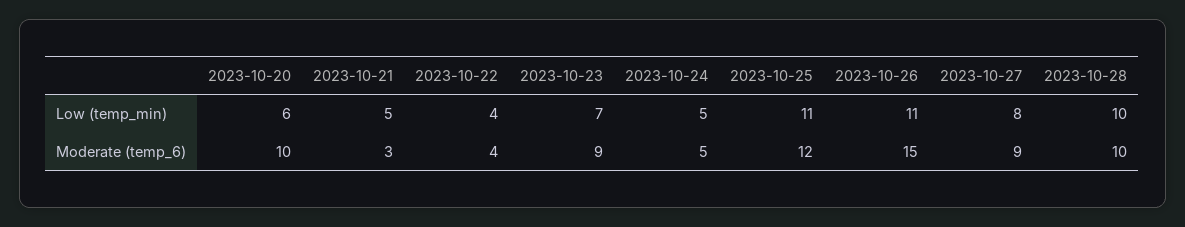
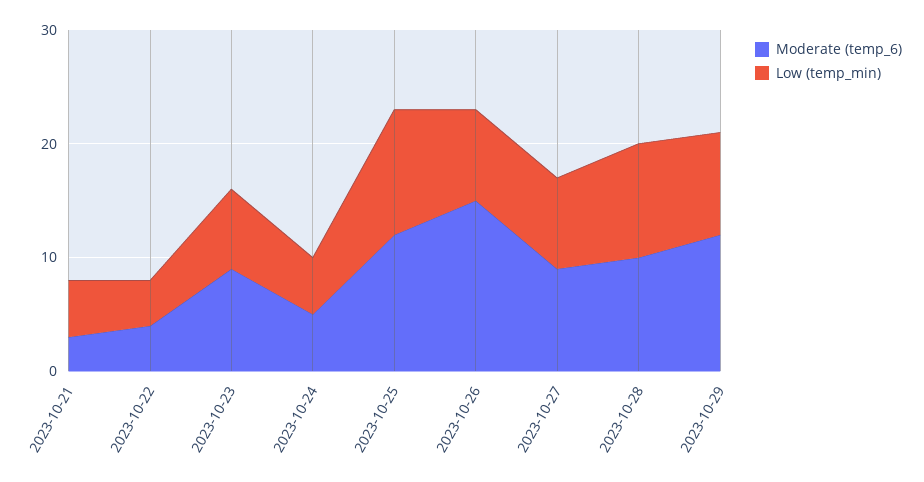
Low (temp_min), 2023-10-20: 6 -> none
Low (temp_min), 2023-10-26: 11 -> 8
Moderate (temp_6), 2023-10-20: 10 -> none
Moderate (temp_6), 2023-10-29: none -> 12
Low (temp_min), 2023-10-29: none -> 9

